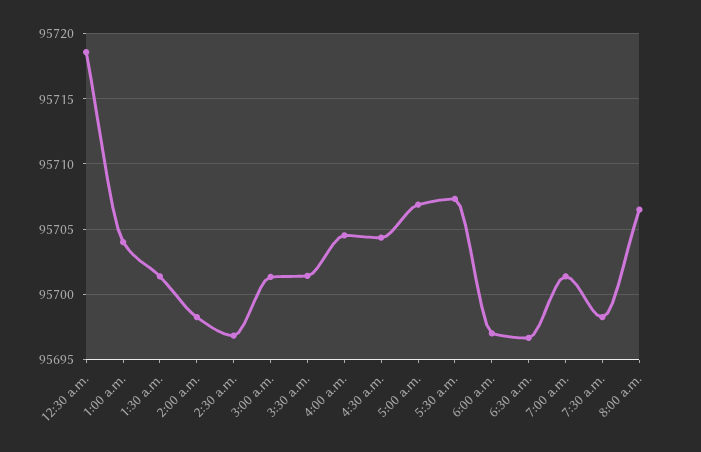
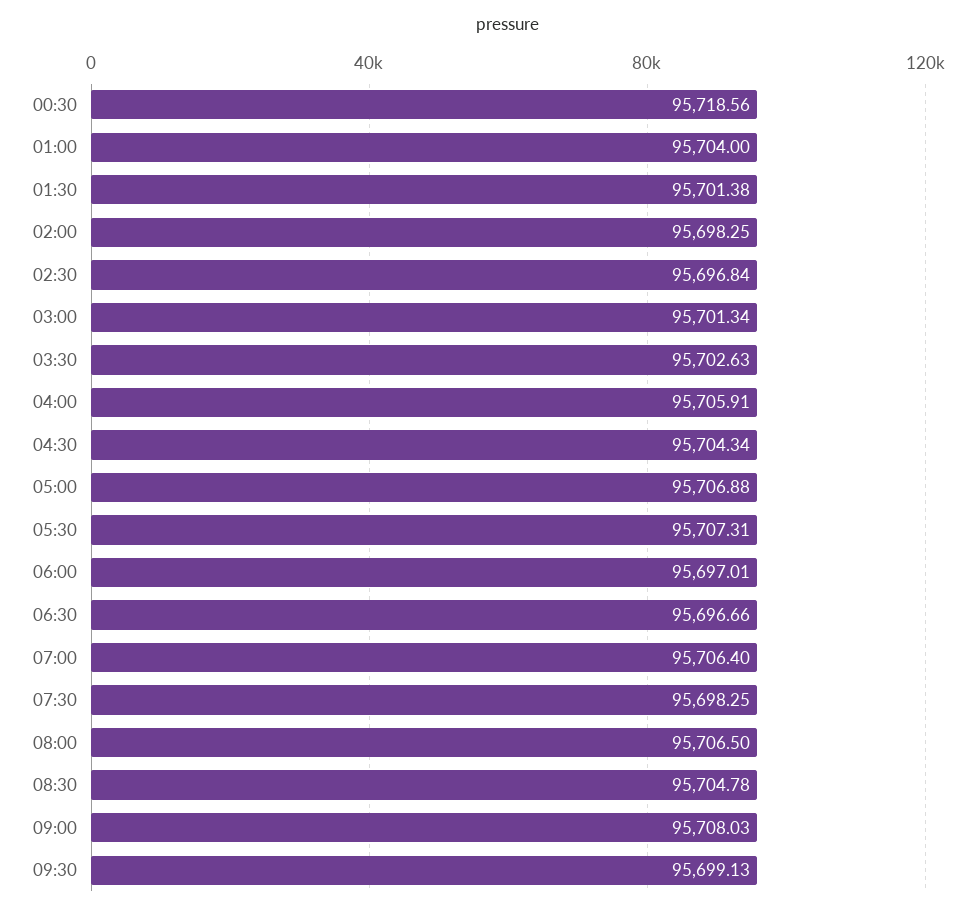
3:30 a.m.: 95701.5 -> 95702.63
4:00 a.m.: 95704.5 -> 95705.91
7:00 a.m.: 95701.5 -> 95706.4
08:30: none -> 95704.78
09:00: none -> 95708.03
09:30: none -> 95699.13

